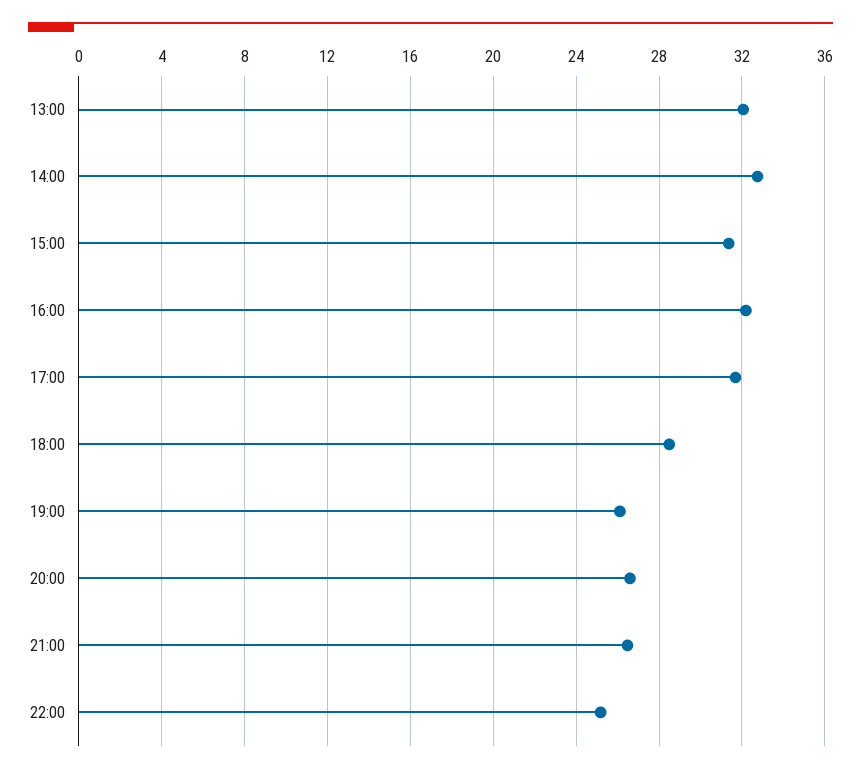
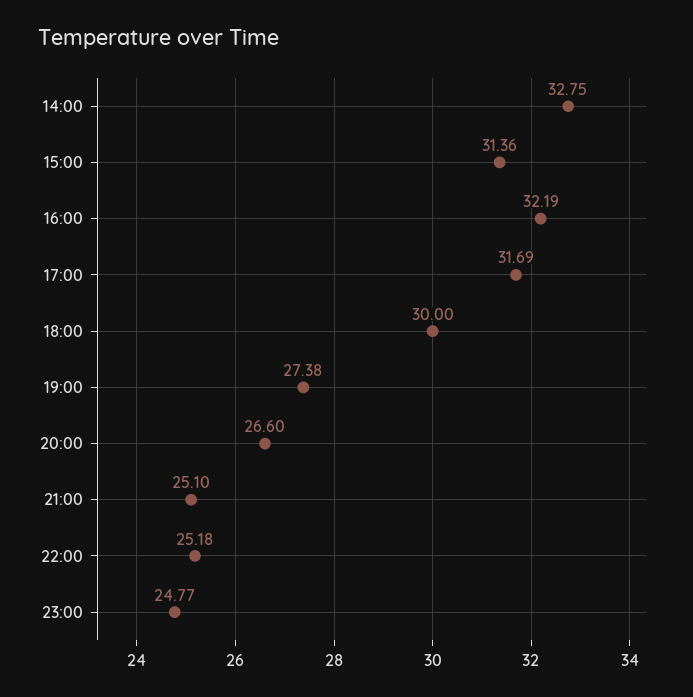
13:00: 32 -> none
18:00: 28.5 -> 30
19:00: 26 -> 27.38
21:00: 26.5 -> 25.1
23:00: none -> 24.77

